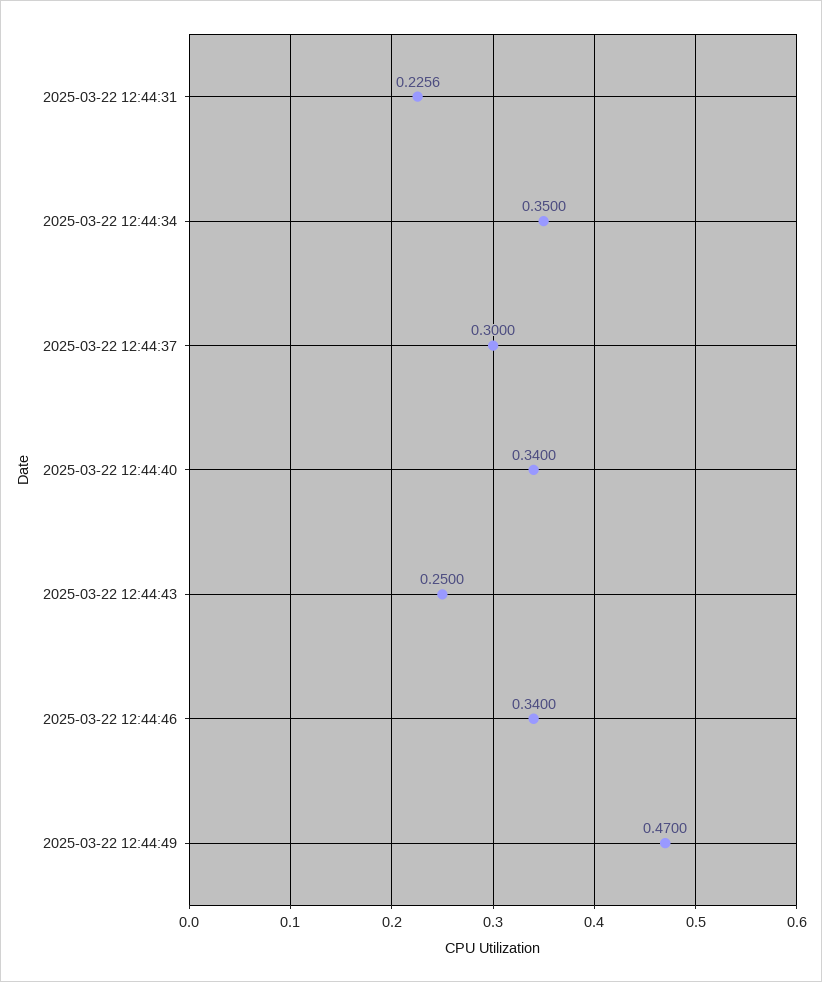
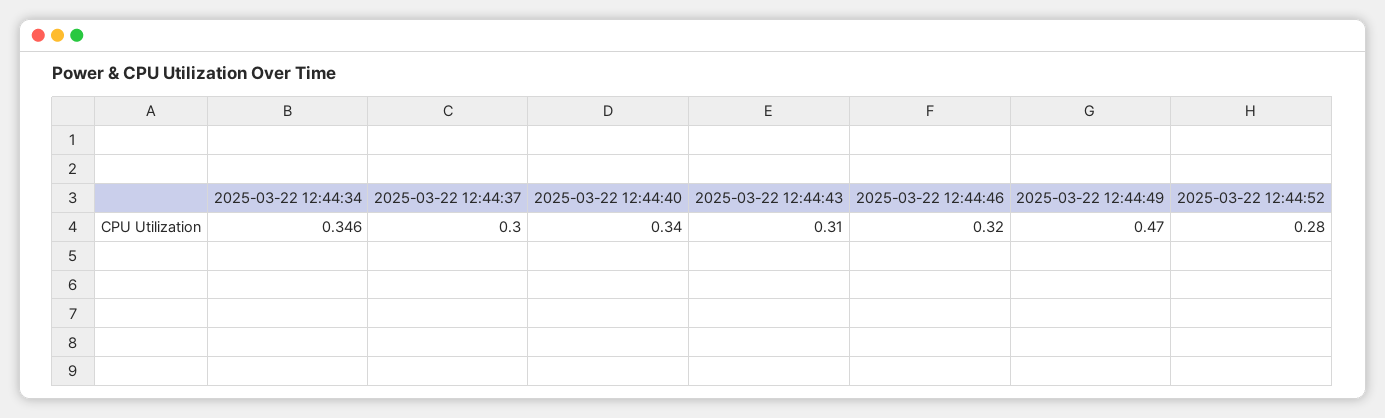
2025-03-22 12:44:31: 0.2256 -> none
2025-03-22 12:44:34: 0.35 -> 0.346
2025-03-22 12:44:43: 0.25 -> 0.31
2025-03-22 12:44:46: 0.34 -> 0.32
2025-03-22 12:44:52: none -> 0.28

